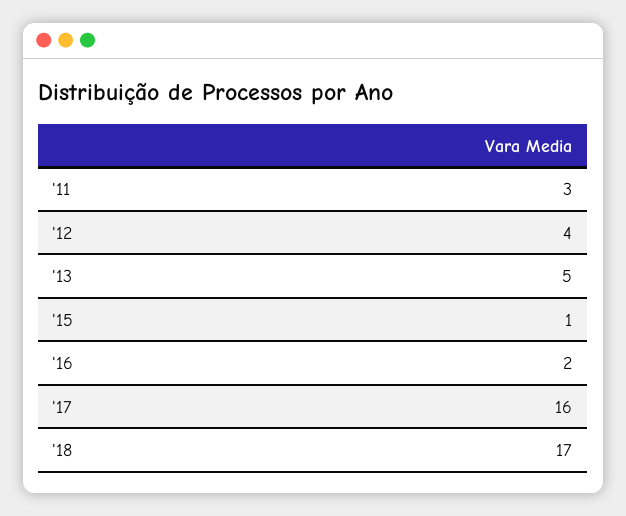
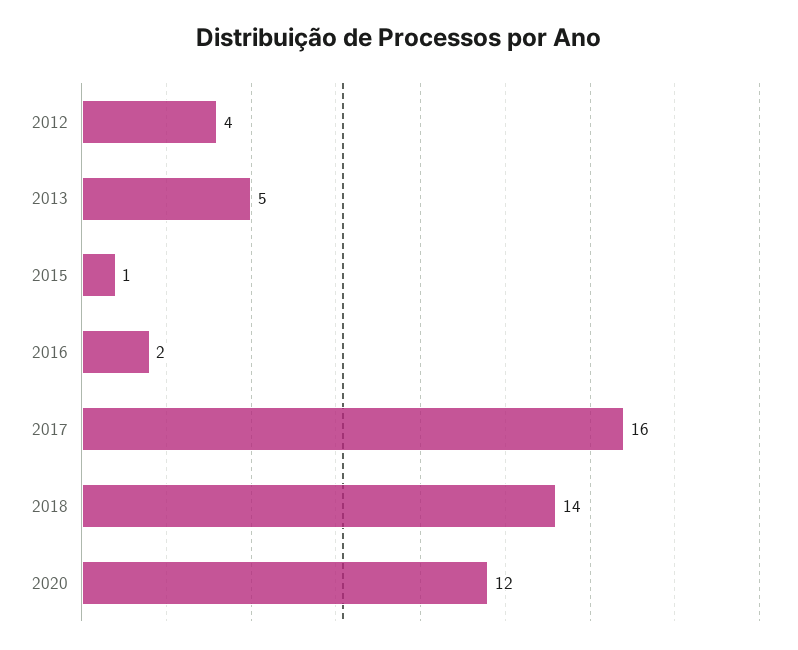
'11: 3 -> none
'18: 17 -> 14
2020: none -> 12

